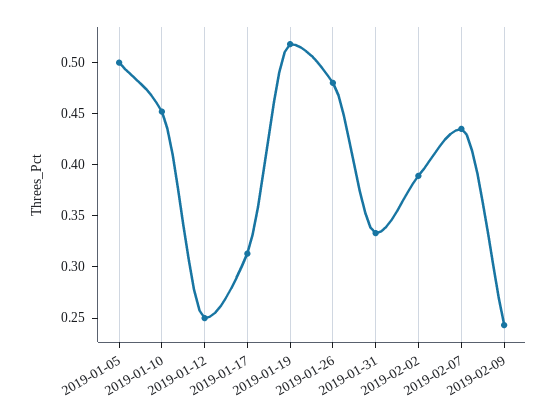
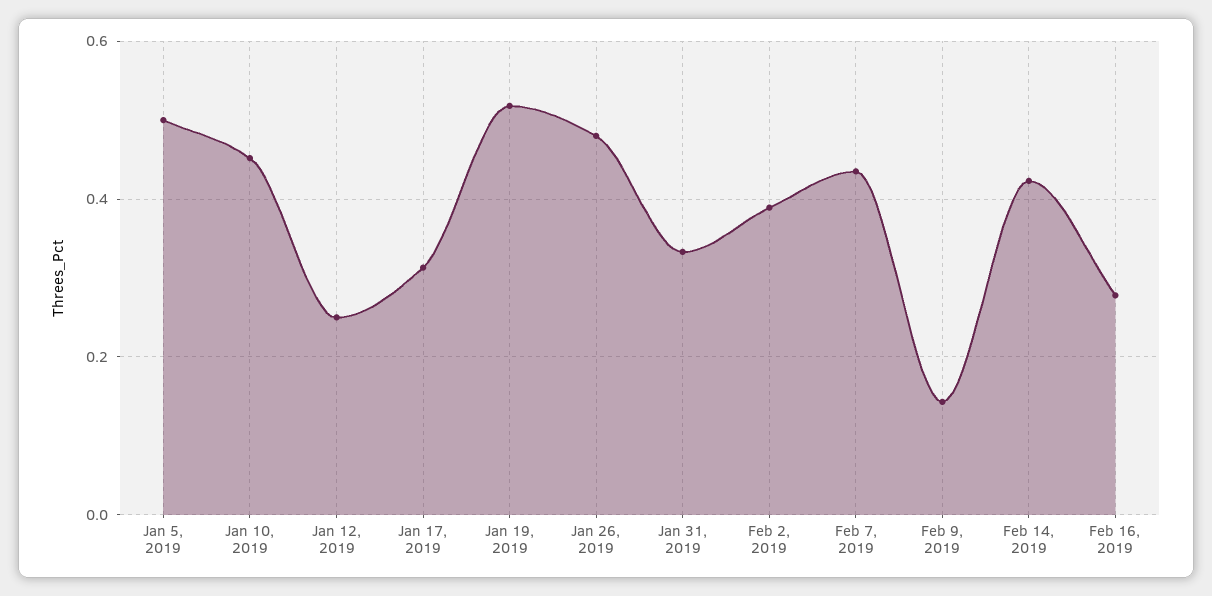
2019-02-09: 0.24 -> 0.14
Feb 14, 2019: none -> 0.42
Feb 16, 2019: none -> 0.28

